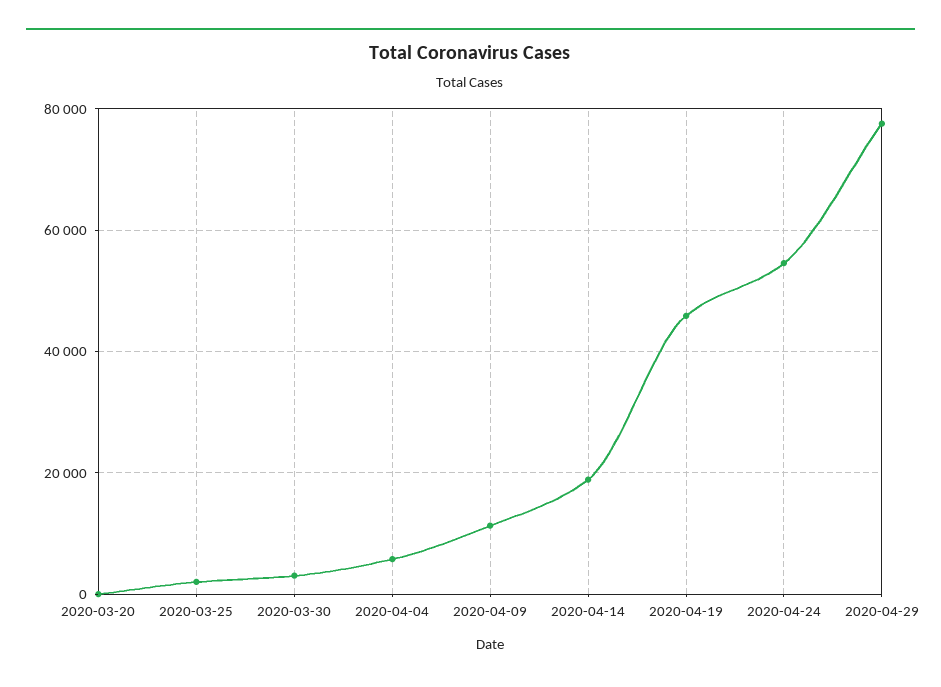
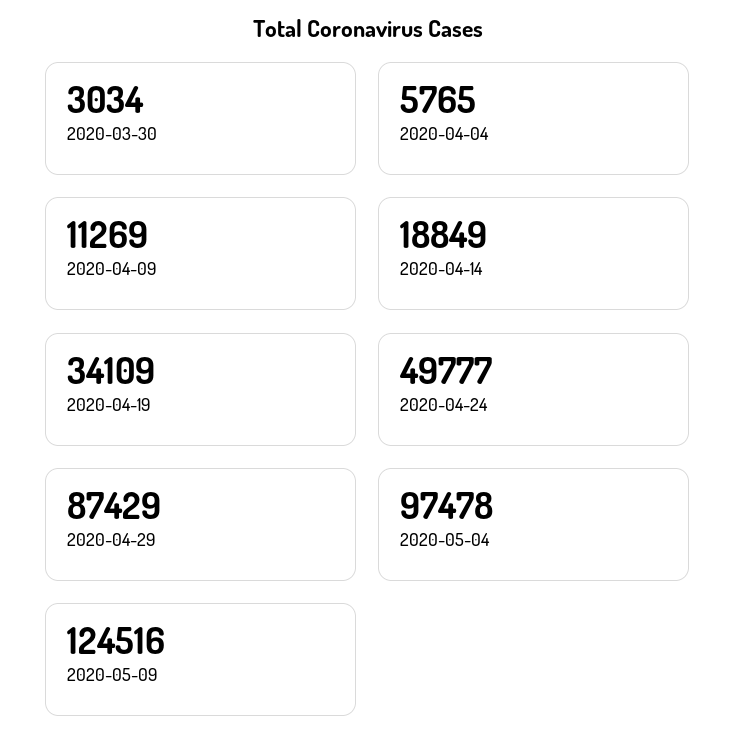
2020-03-20: 0 -> none
2020-03-25: 2000 -> none
2020-04-19: 46000 -> 34109
2020-04-24: 54000 -> 49777
2020-04-29: 78000 -> 87429
2020-05-04: none -> 97478
2020-05-09: none -> 124516

